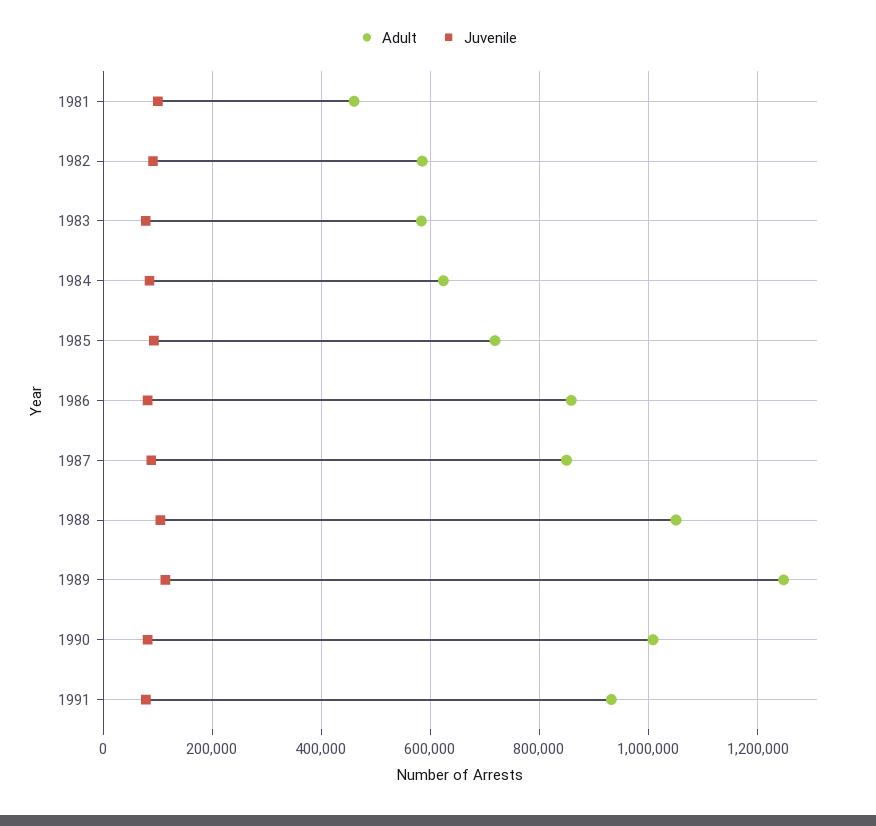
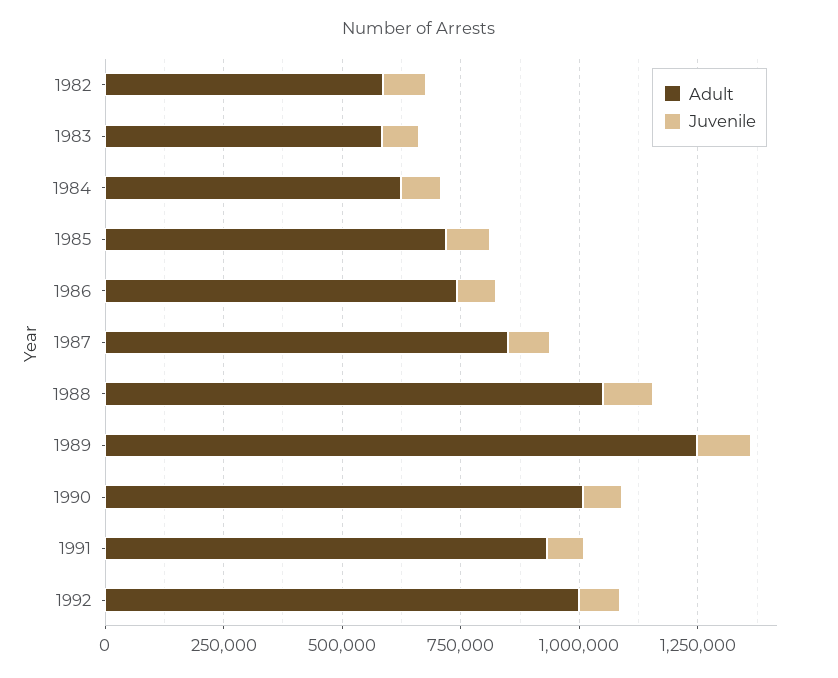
Adult, 1981: 460000 -> none
Juvenile, 1981: 100000 -> none
Adult, 1986: 860000 -> 750000
Adult, 1992: none -> 1000000
Juvenile, 1992: none -> 100000

